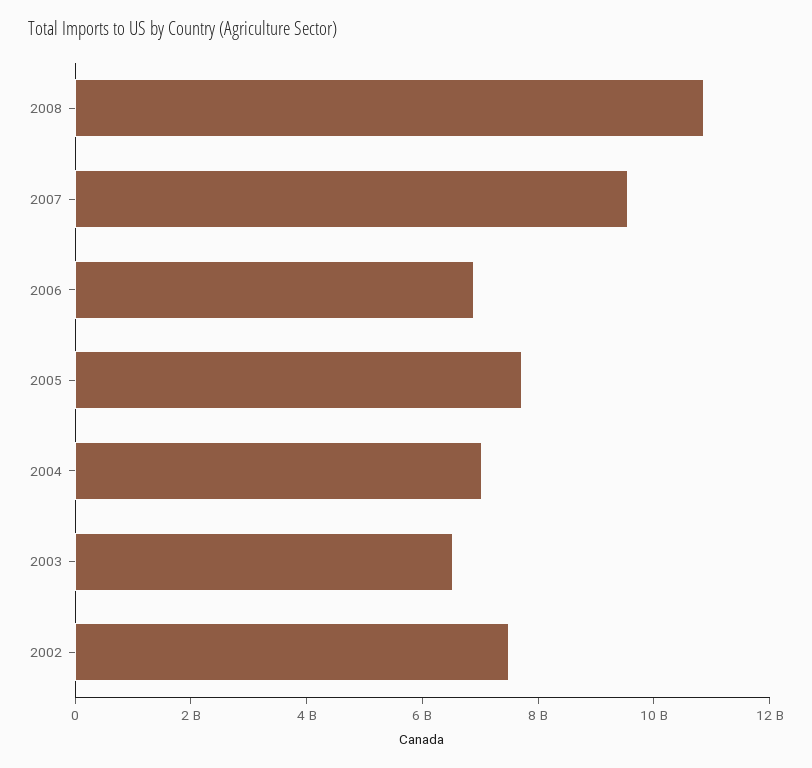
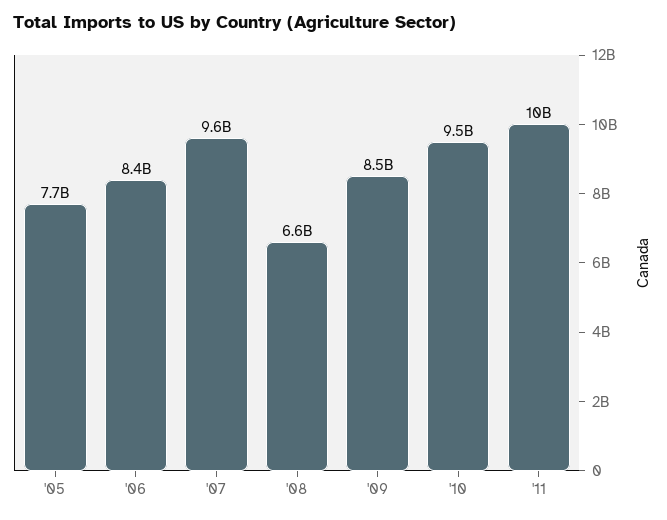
2008: 11000000000 -> 6600000000
2006: 7000000000 -> 8400000000
2004: 7000000000 -> none
2003: 6500000000 -> none
2002: 7500000000 -> none
'09: none -> 8500000000
'10: none -> 9500000000
'11: none -> 10000000000

